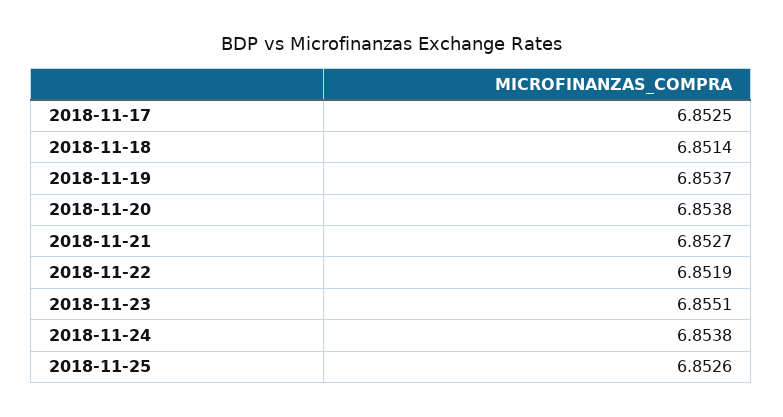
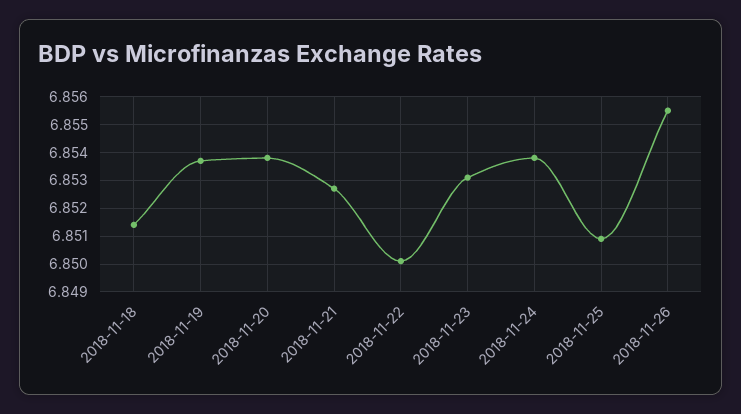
2018-11-17: 6.8525 -> none
2018-11-22: 6.8519 -> 6.85
2018-11-23: 6.8551 -> 6.853
2018-11-25: 6.8526 -> 6.851
2018-11-26: none -> 6.8555

